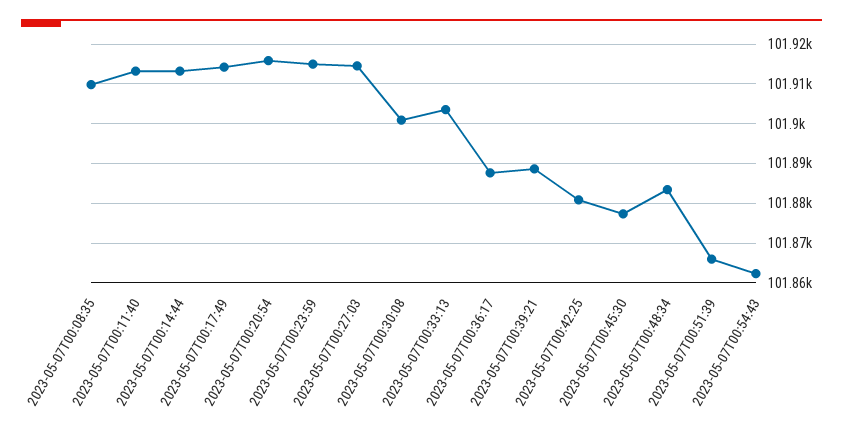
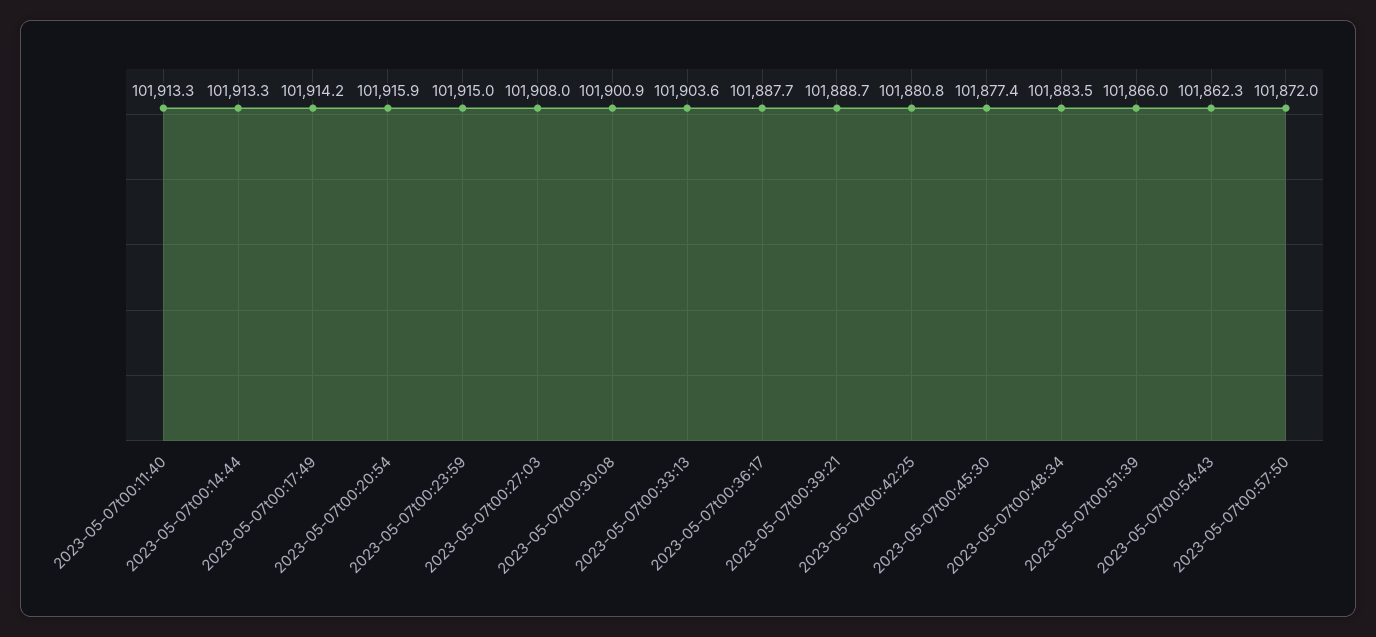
2023-05-07T00:08:35: 101910 -> none
2023-05-07T00:27:03: 101914 -> 101908
2023-05-07t00:57:50: none -> 101872

